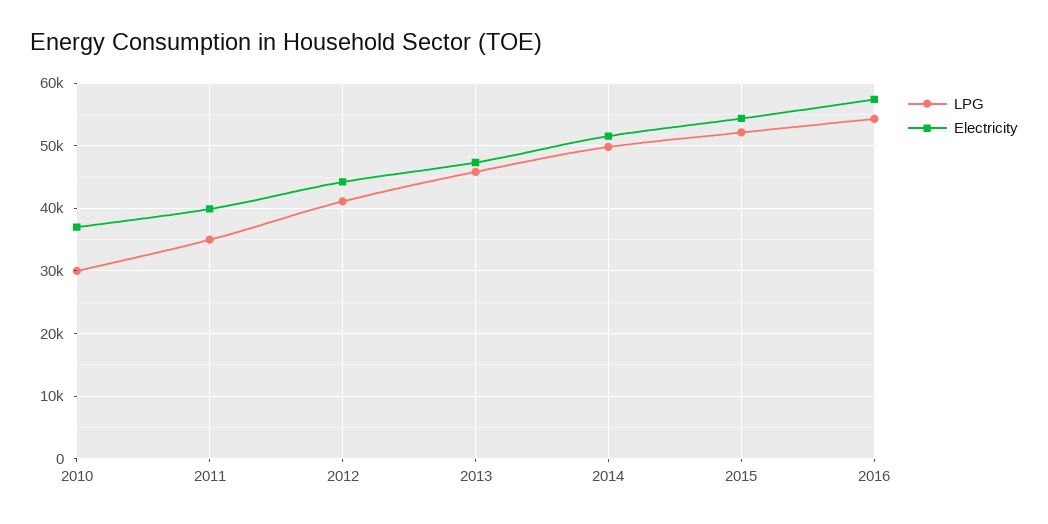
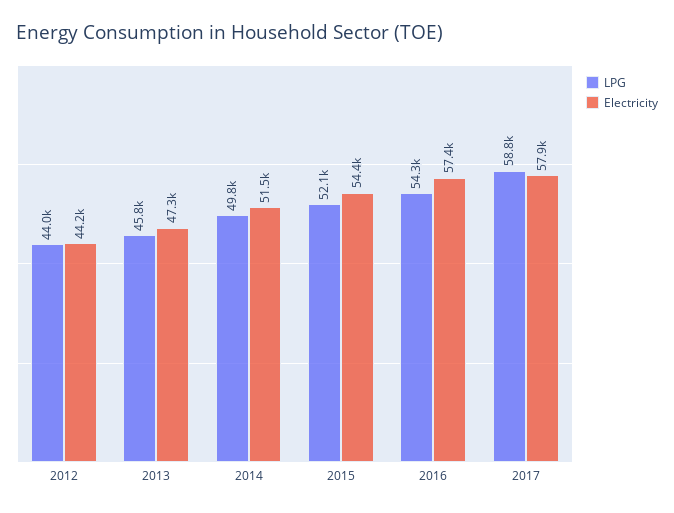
LPG, 2010: 30000 -> none
Electricity, 2010: 37000 -> none
LPG, 2011: 35000 -> none
Electricity, 2011: 40000 -> none
LPG, 2012: 41000 -> 44000
LPG, 2017: none -> 58800
Electricity, 2017: none -> 57900

